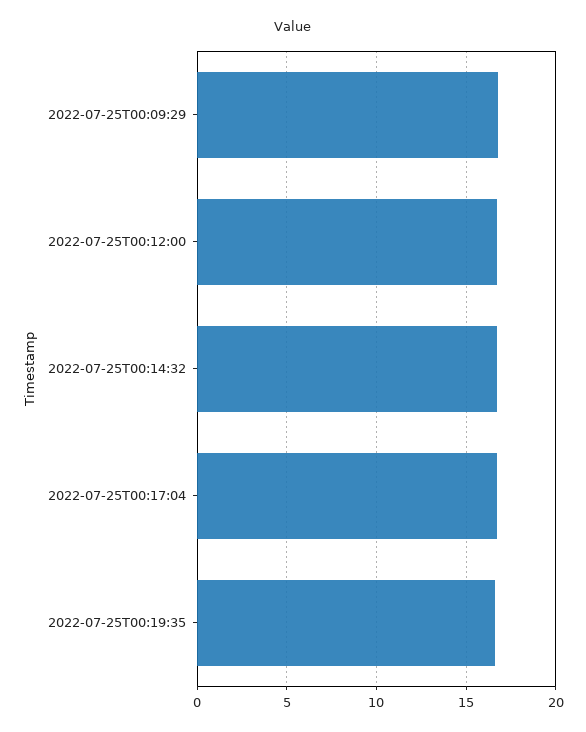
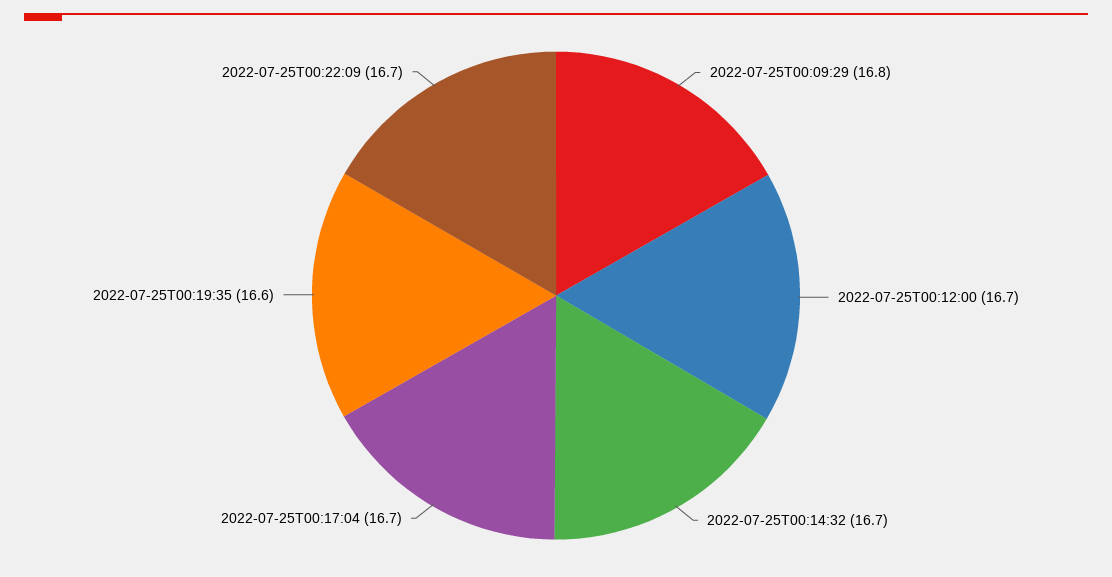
2022-07-25T00:22:09: none -> 16.7

